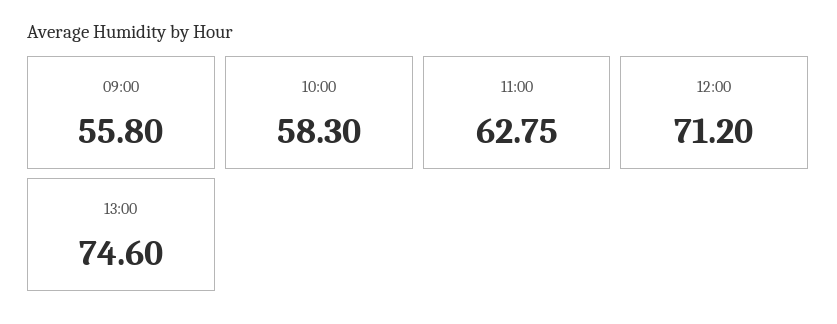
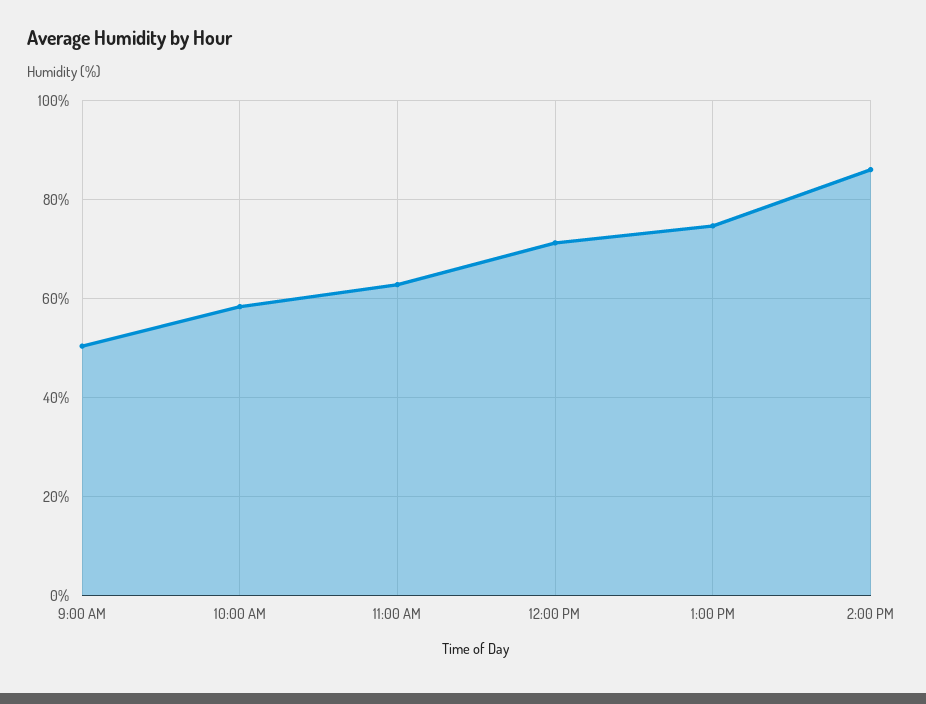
09:00: 55.8 -> 50
2:00 PM: none -> 86

